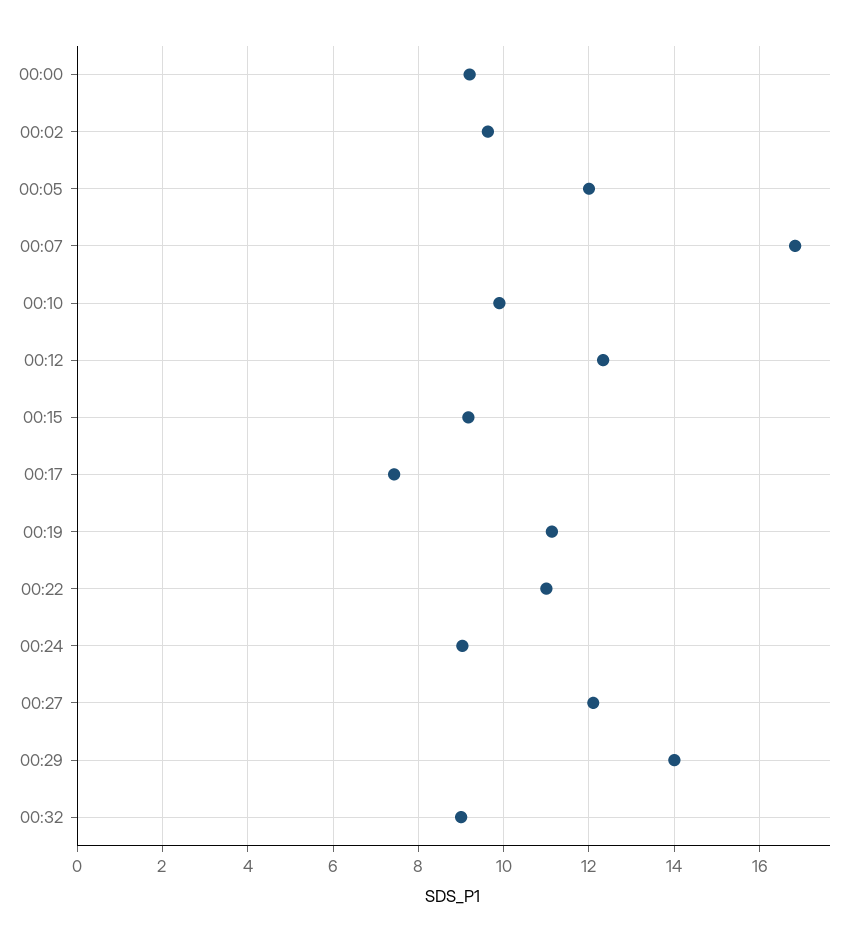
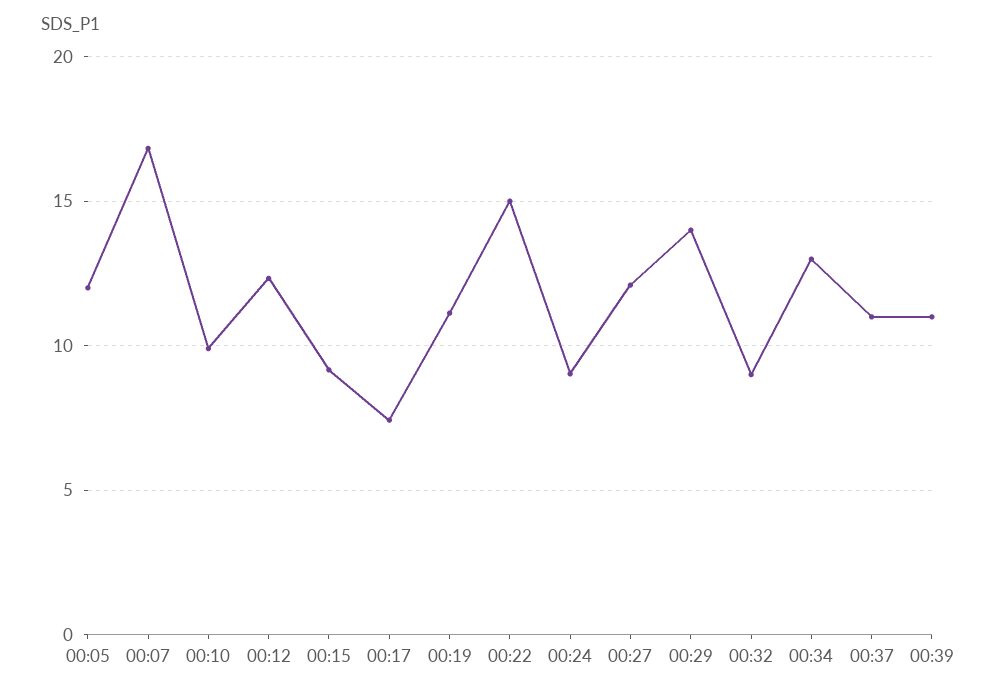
00:00: 9.2 -> none
00:02: 9.6 -> none
00:22: 11 -> 15
00:34: none -> 13
00:37: none -> 11
00:39: none -> 11

